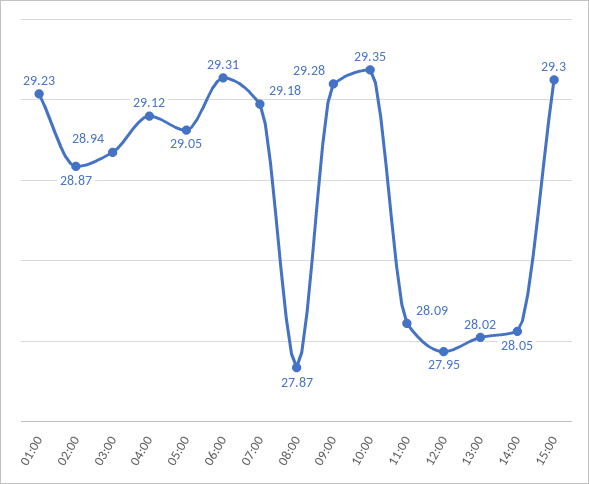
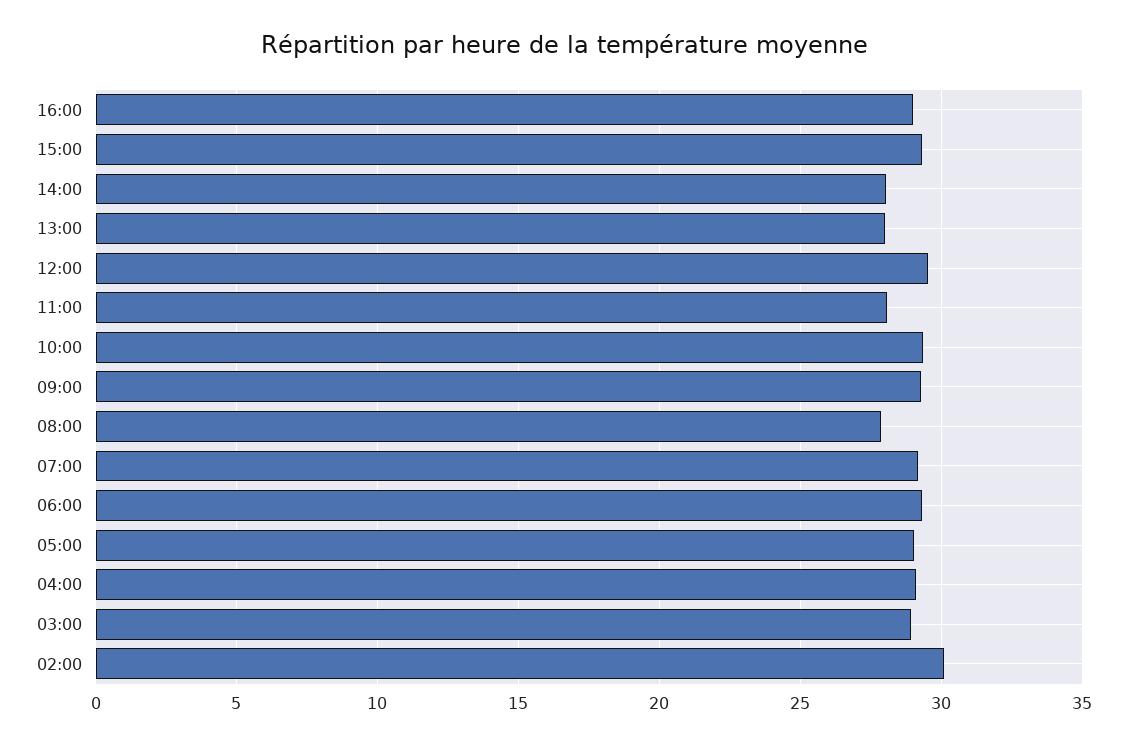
01:00: 29.23 -> none
02:00: 28.87 -> 30
12:00: 27.95 -> 29.5
16:00: none -> 29

